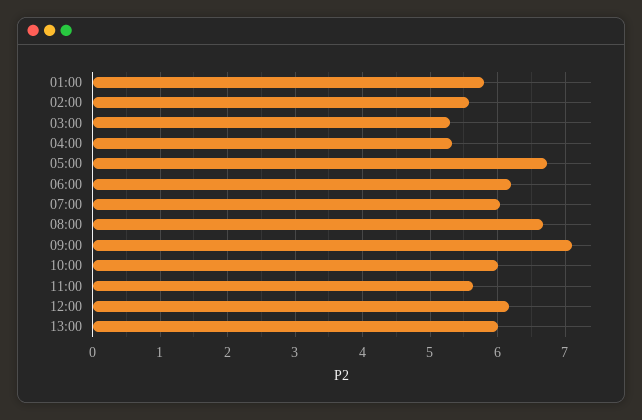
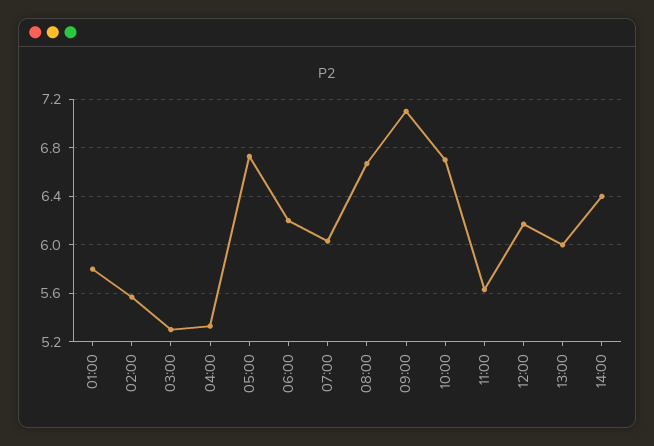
10:00: 6 -> 6.7
14:00: none -> 6.4

